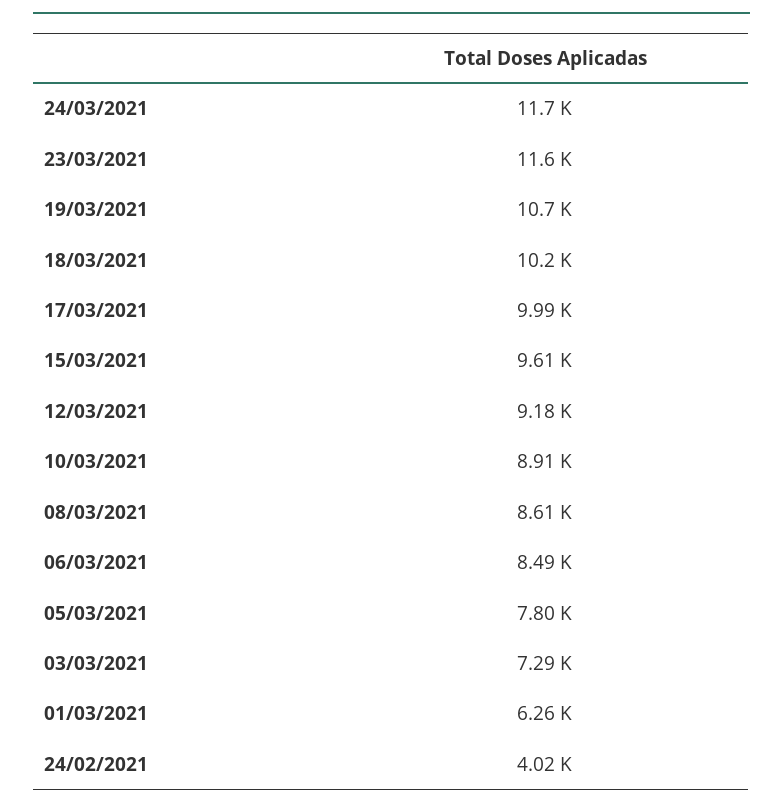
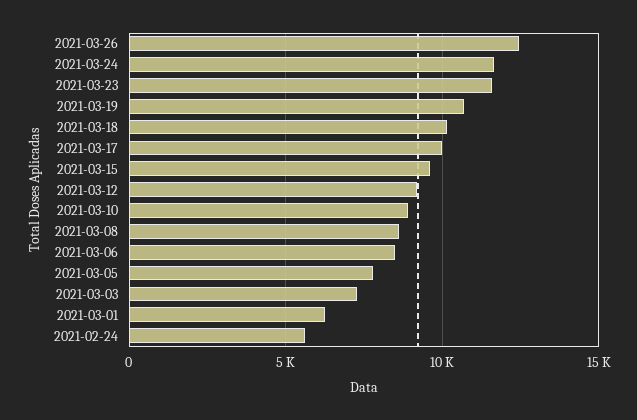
24/02/2021: 4020 -> 5500
2021-03-26: none -> 12500

